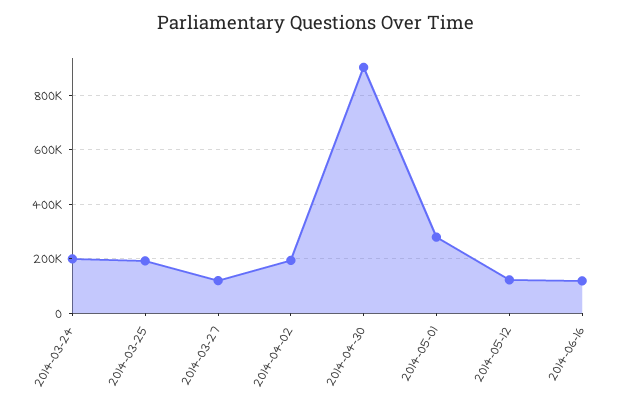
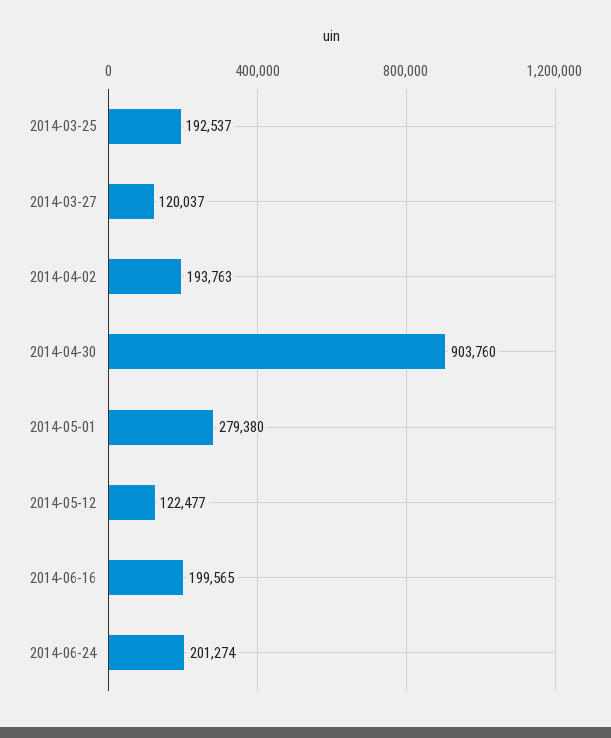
2014-03-24: 200000 -> none
2014-06-16: 125000 -> 199565
2014-06-24: none -> 201274

